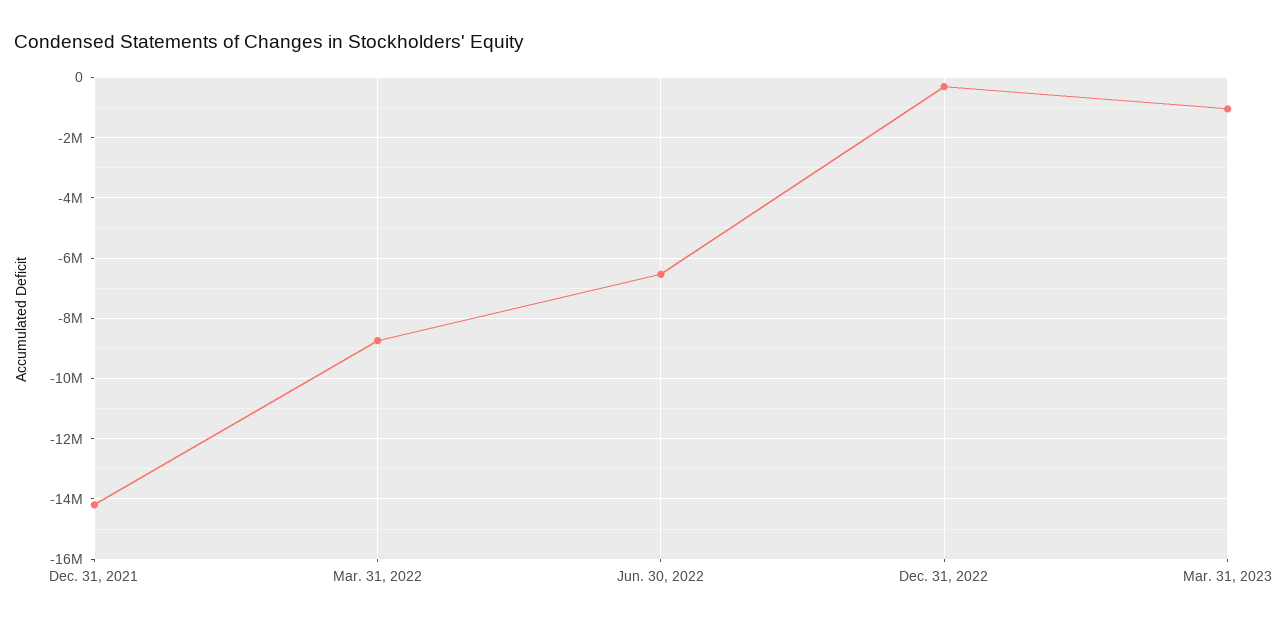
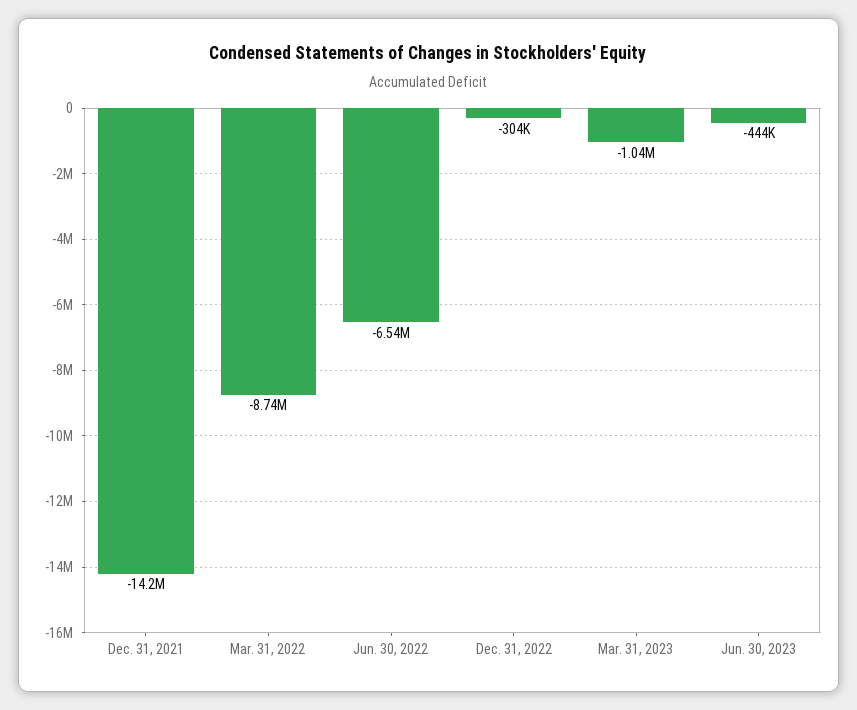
Jun. 30, 2023: none -> -444000

